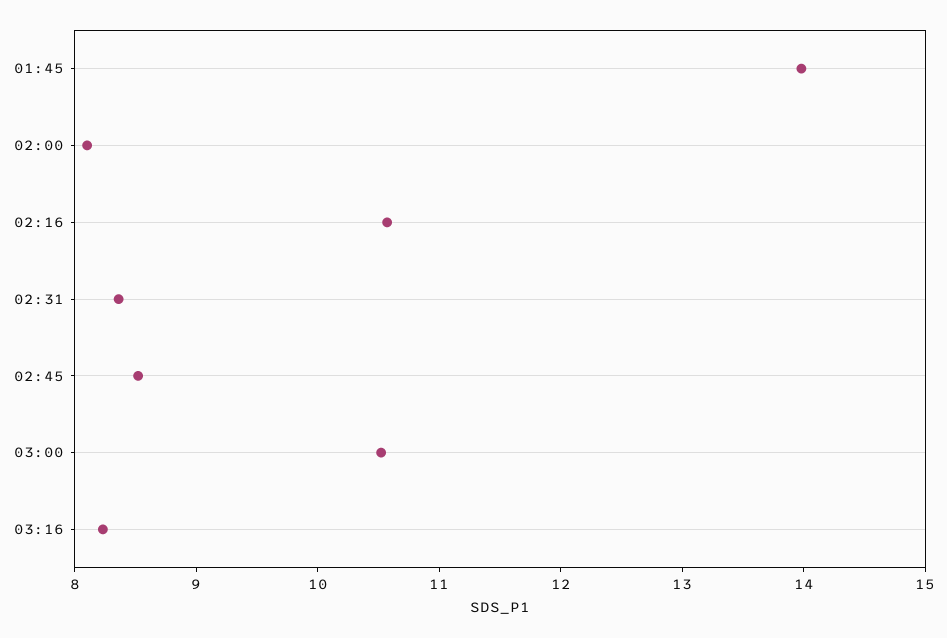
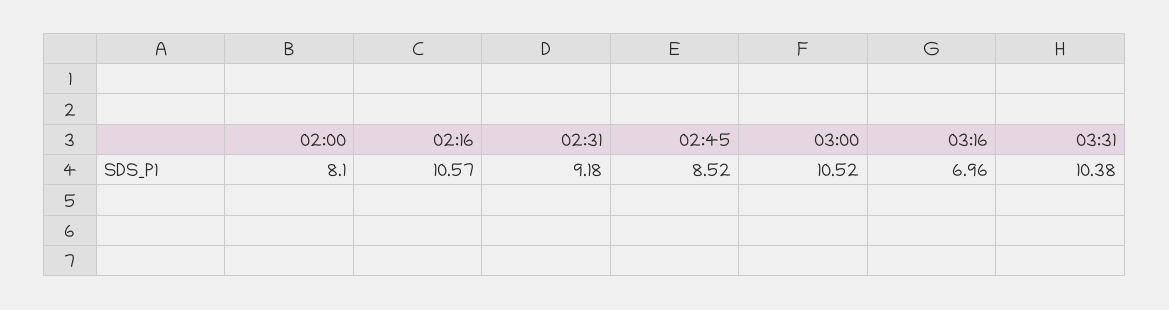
01:45: 14 -> none
02:31: 8.4 -> 9.18
03:16: 8.2 -> 6.96
03:31: none -> 10.38

